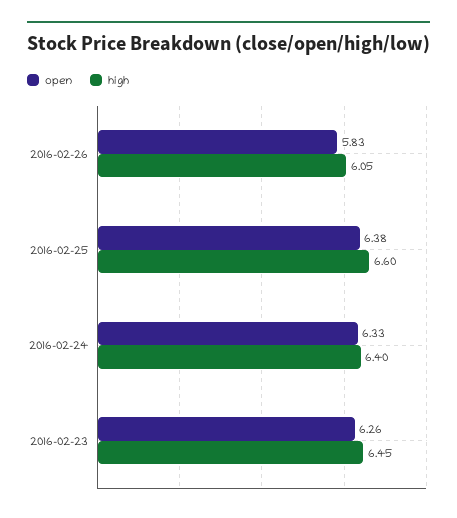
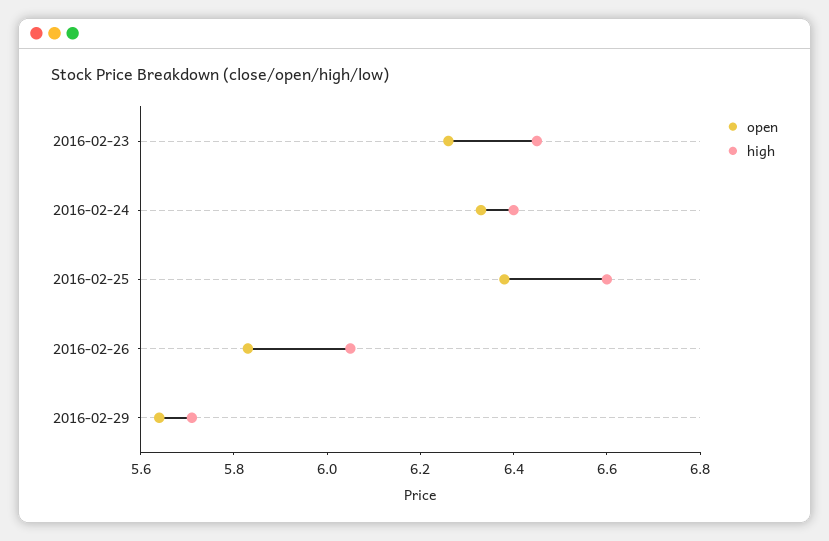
open, 2016-02-29: none -> 5.65
high, 2016-02-29: none -> 5.7

